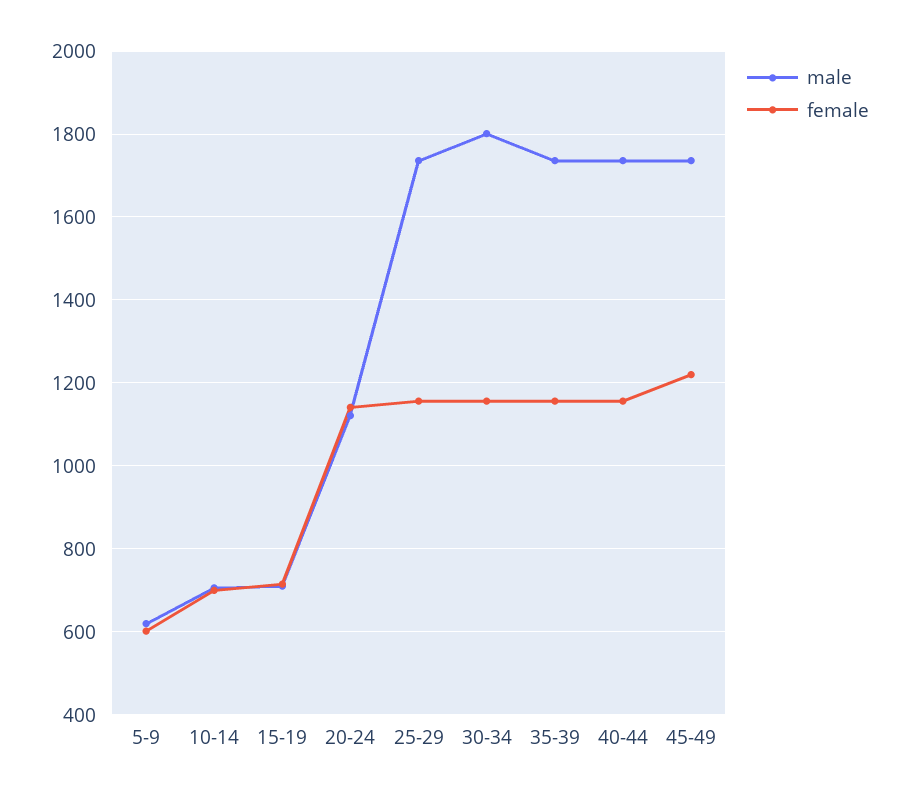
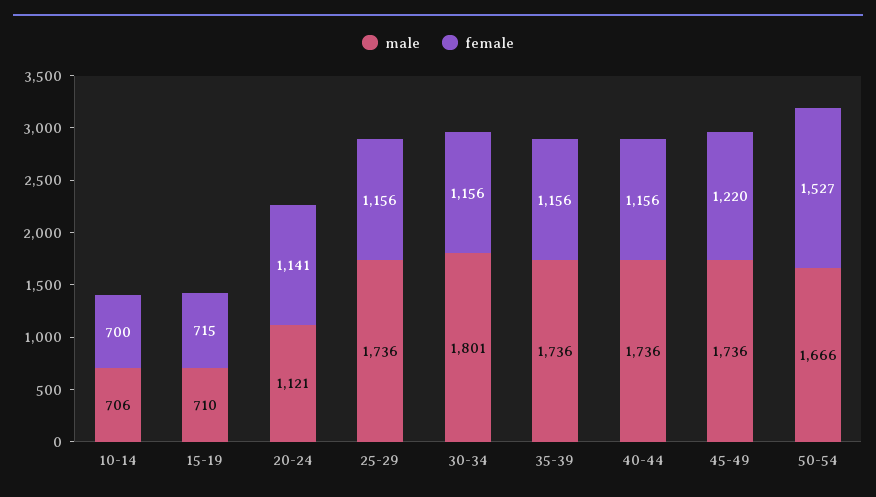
male, 5-9: 620 -> none
female, 5-9: 600 -> none
male, 50-54: none -> 1666
female, 50-54: none -> 1527

